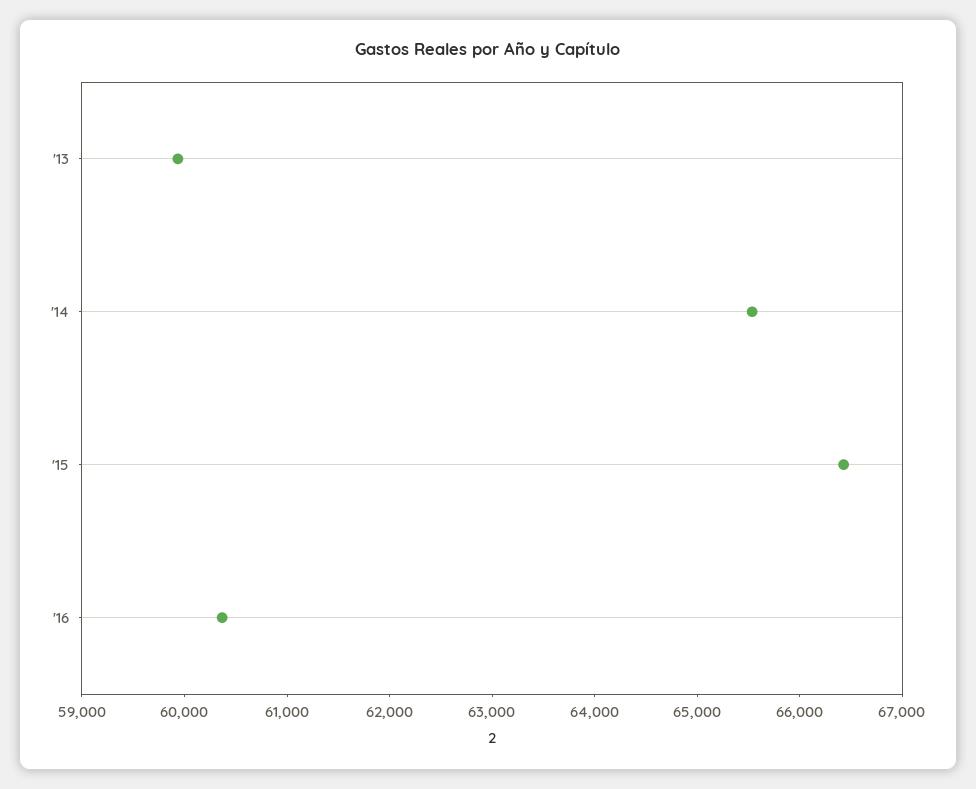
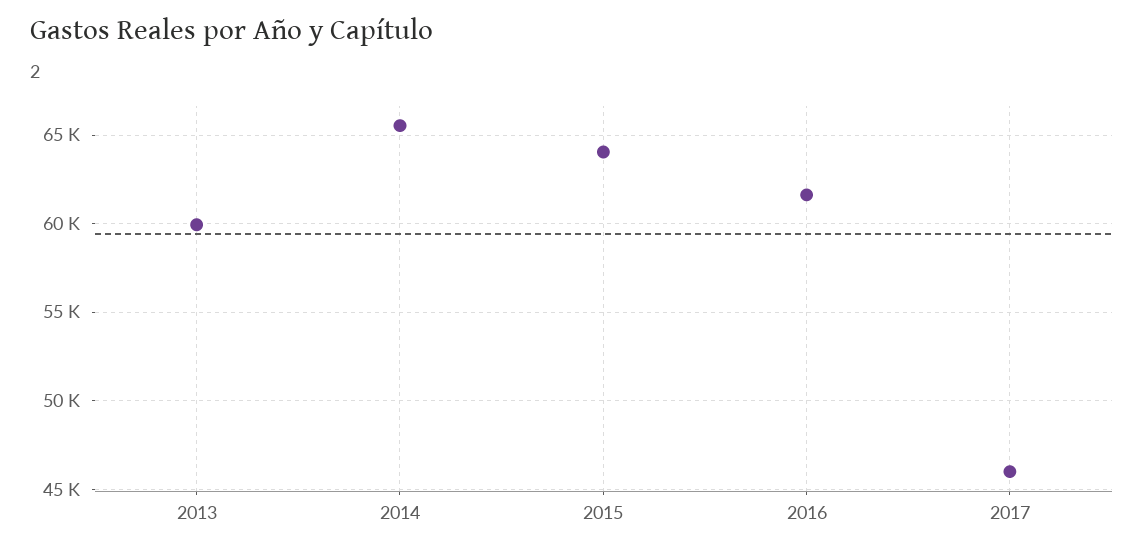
'15: 66400 -> 64000
'16: 60400 -> 61500
2017: none -> 46000

